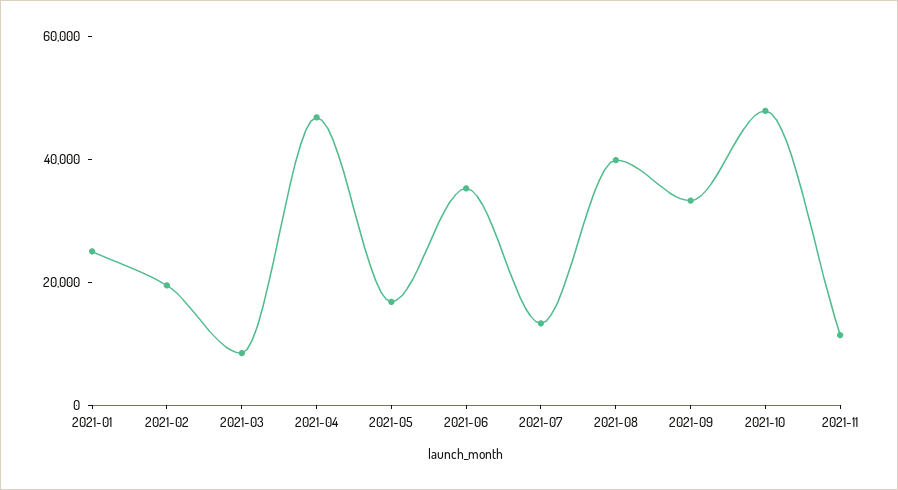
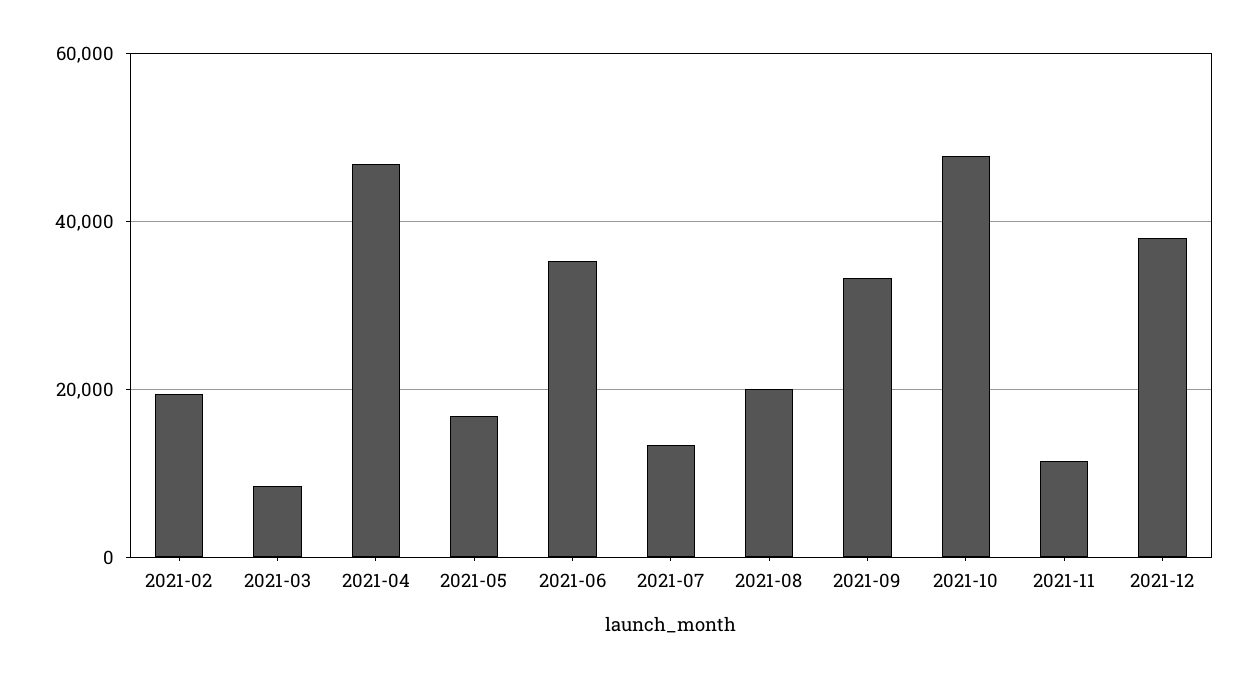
2021-01: 25000 -> none
2021-08: 40000 -> 20000
2021-12: none -> 38000

